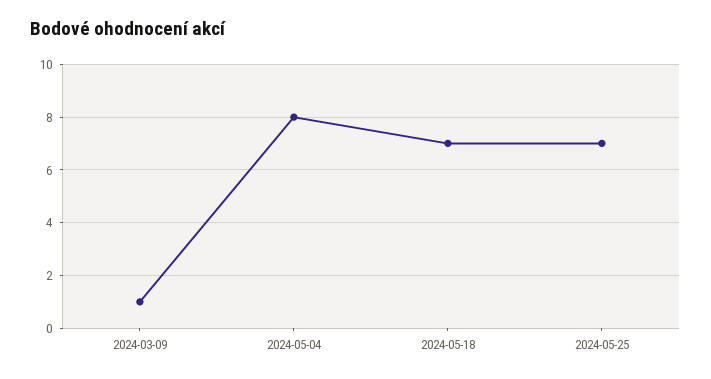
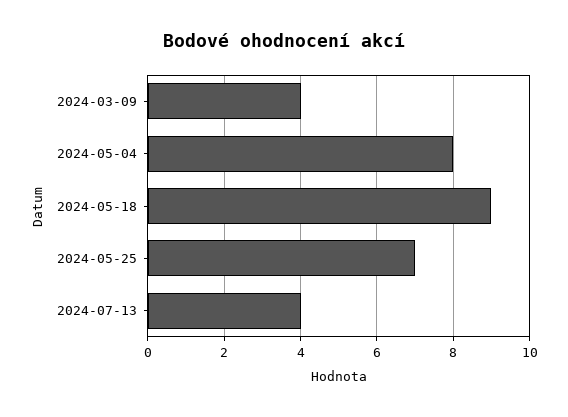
2024-03-09: 1 -> 4
2024-05-18: 7 -> 9
2024-07-13: none -> 4

